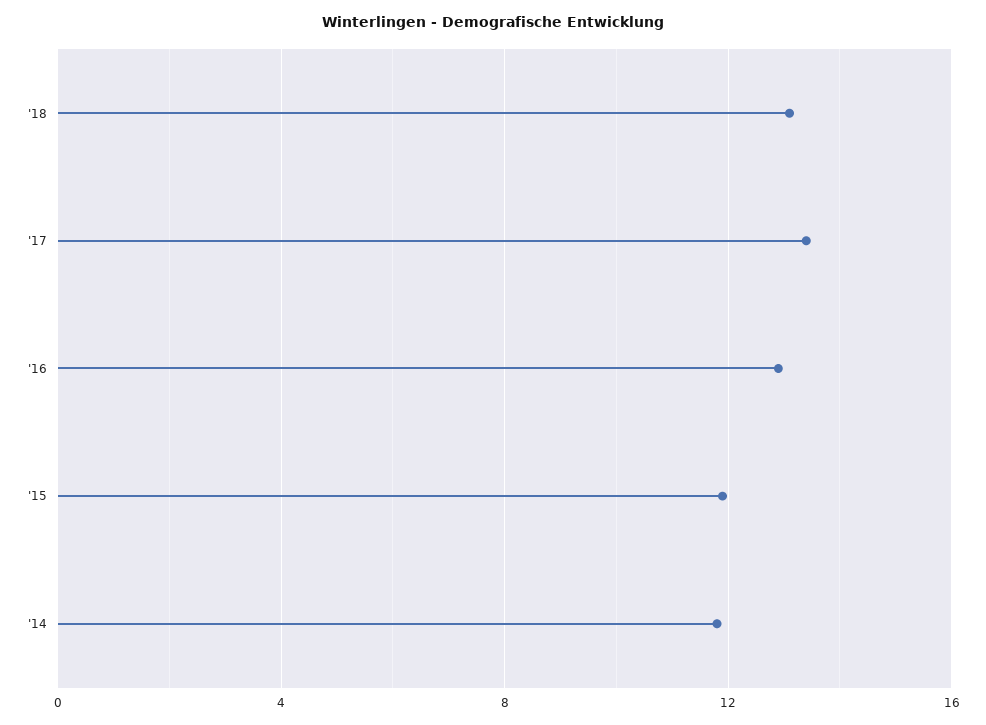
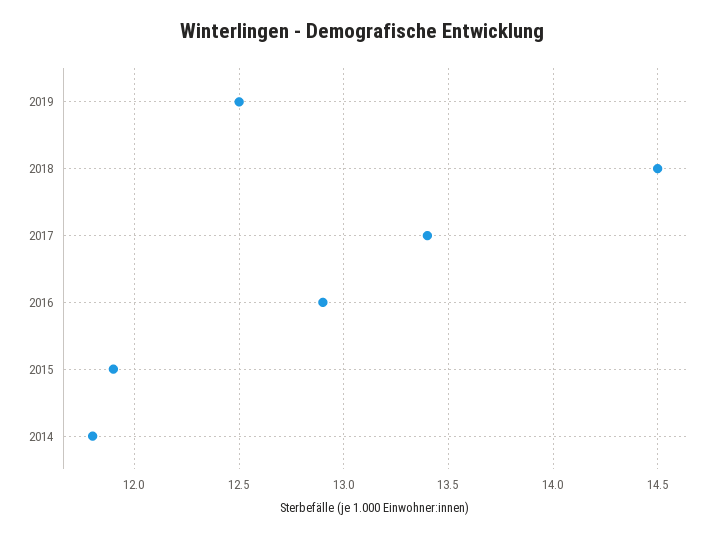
'18: 13 -> 14.5
2019: none -> 12.5

